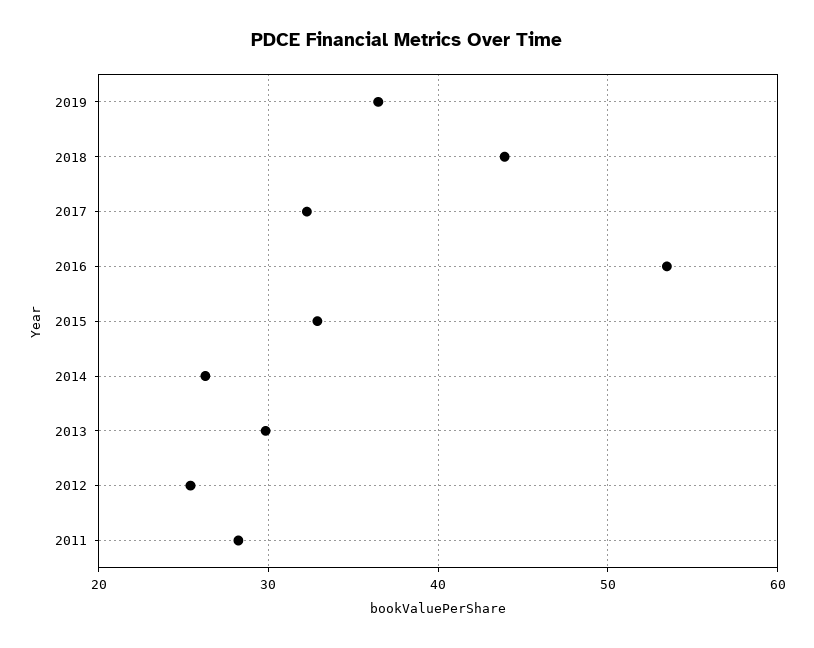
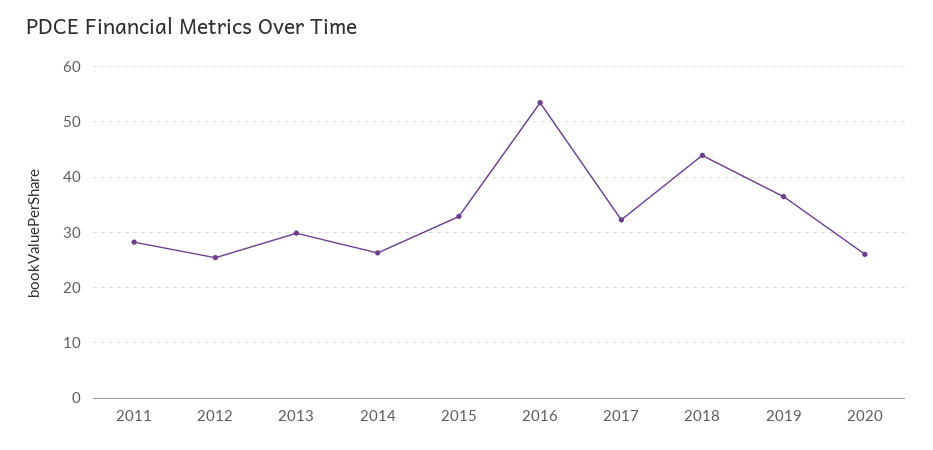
2020: none -> 26

